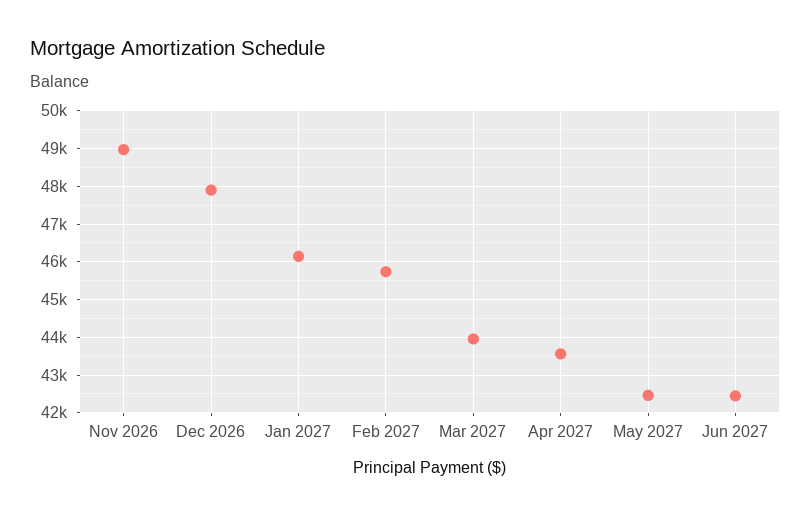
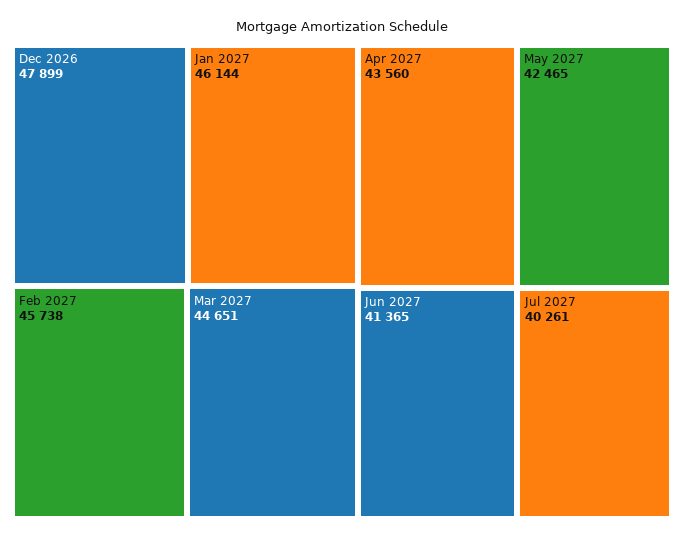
Nov 2026: 49000 -> none
Mar 2027: 44000 -> 44651
Jun 2027: 42400 -> 41365
Jul 2027: none -> 40261

